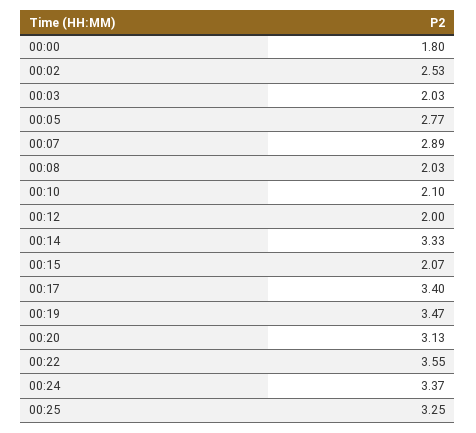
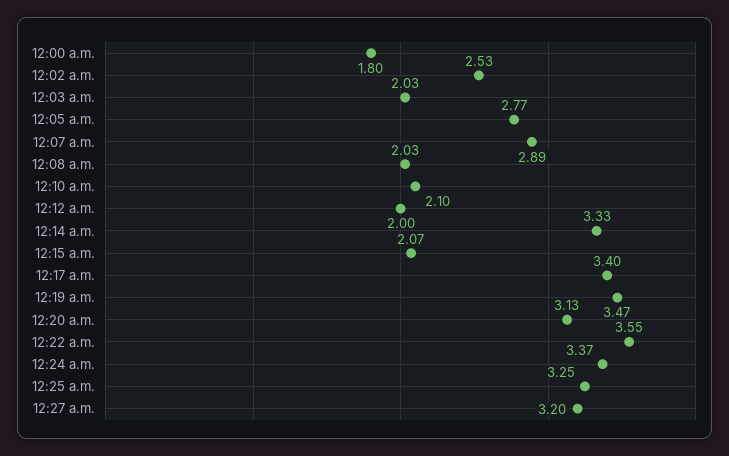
12:27 a.m.: none -> 3.2

